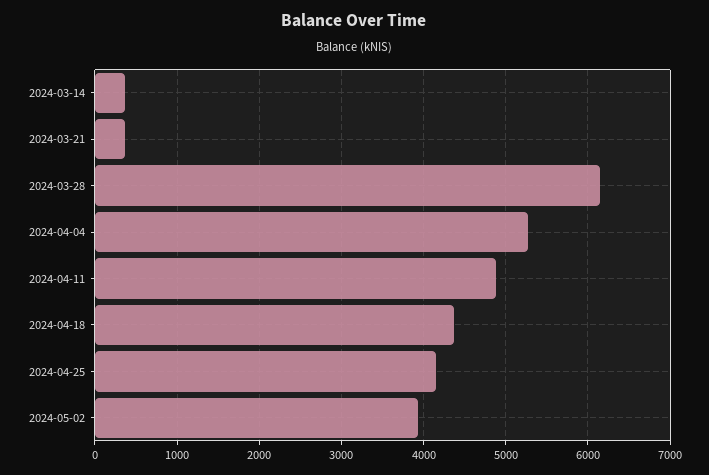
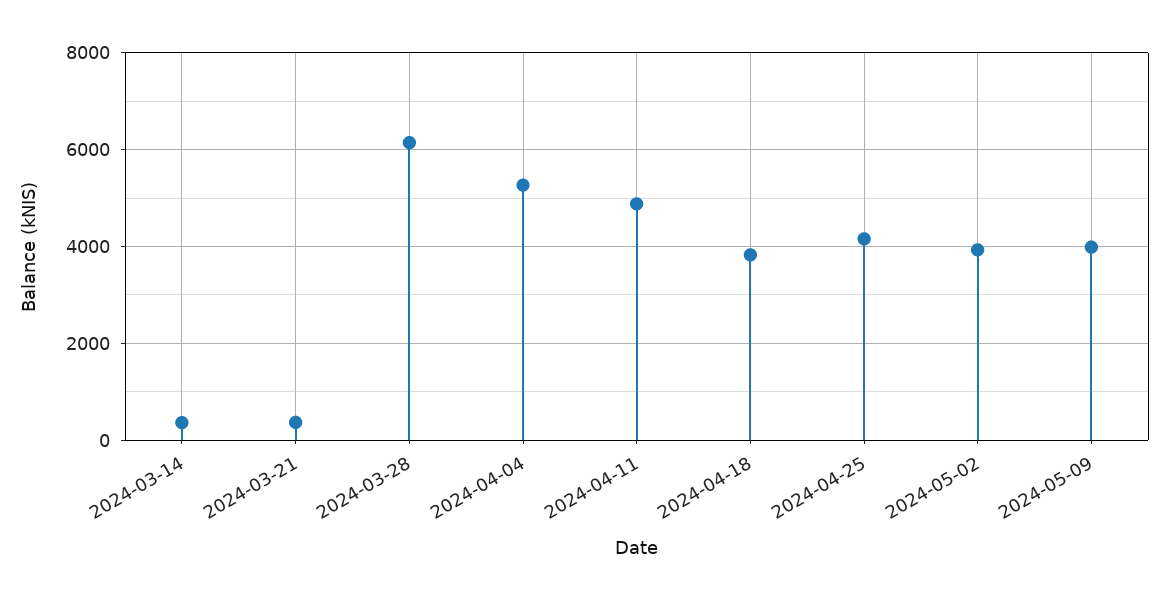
2024-04-18: 4400 -> 3800
2024-05-09: none -> 4000

